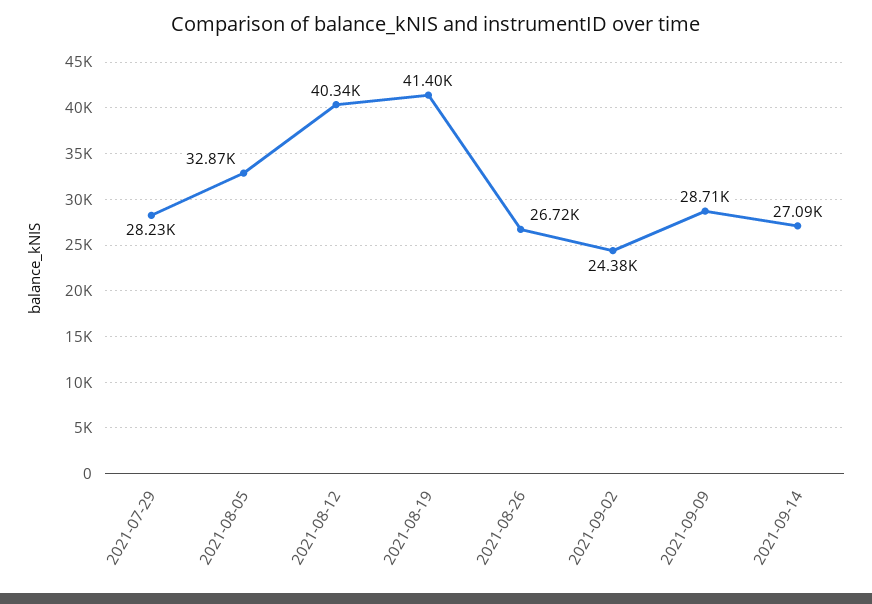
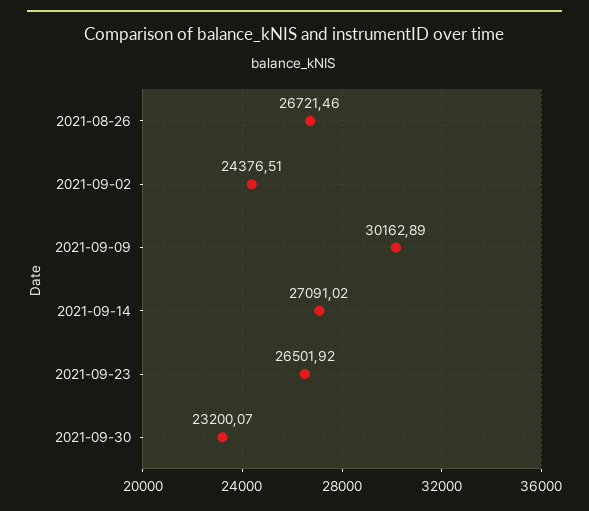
2021-07-29: 28230 -> none
2021-08-05: 32870 -> none
2021-08-12: 40340 -> none
2021-08-19: 41400 -> none
2021-09-09: 28710 -> 30162.89
2021-09-23: none -> 26501.92
2021-09-30: none -> 23200.07

